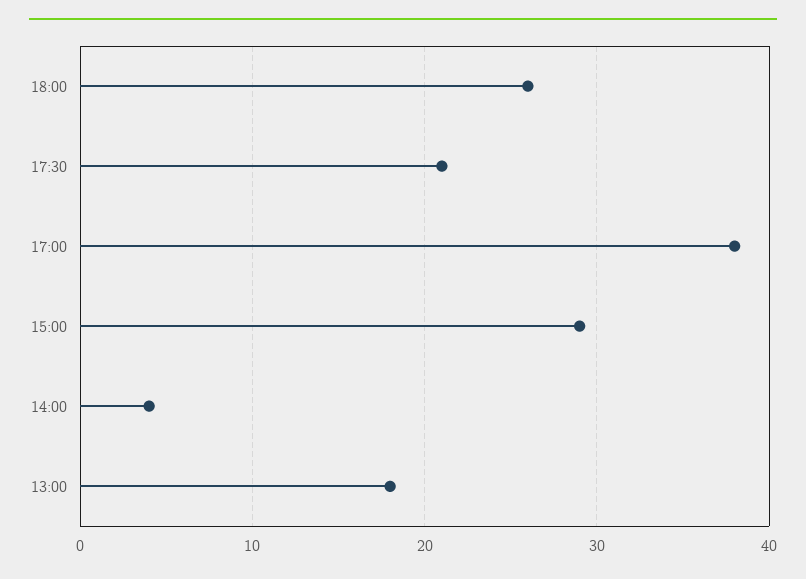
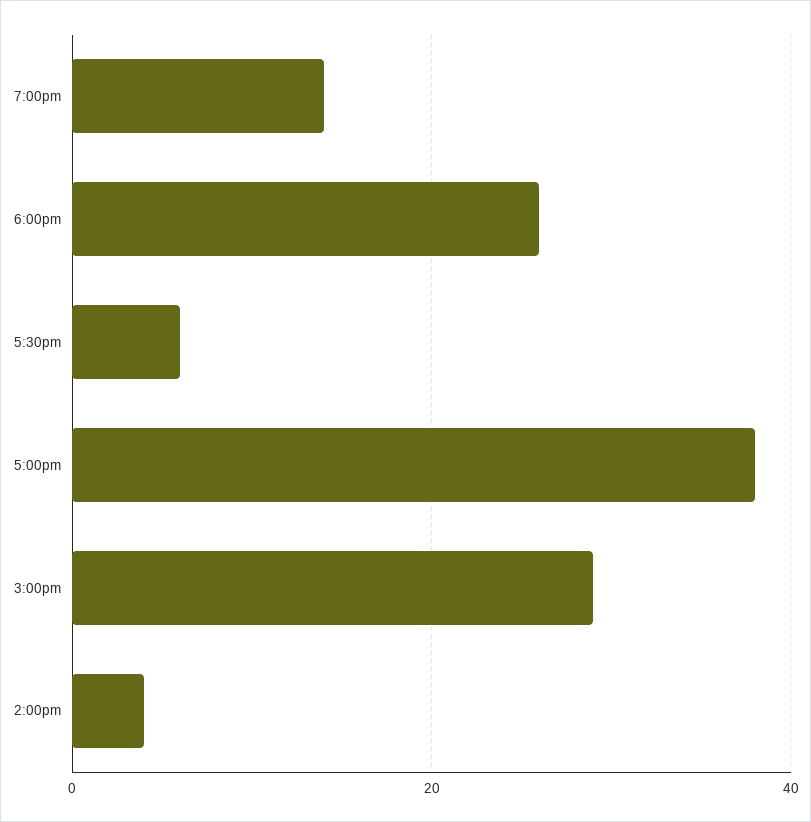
17:30: 21 -> 5
13:00: 18 -> none
7:00pm: none -> 15

